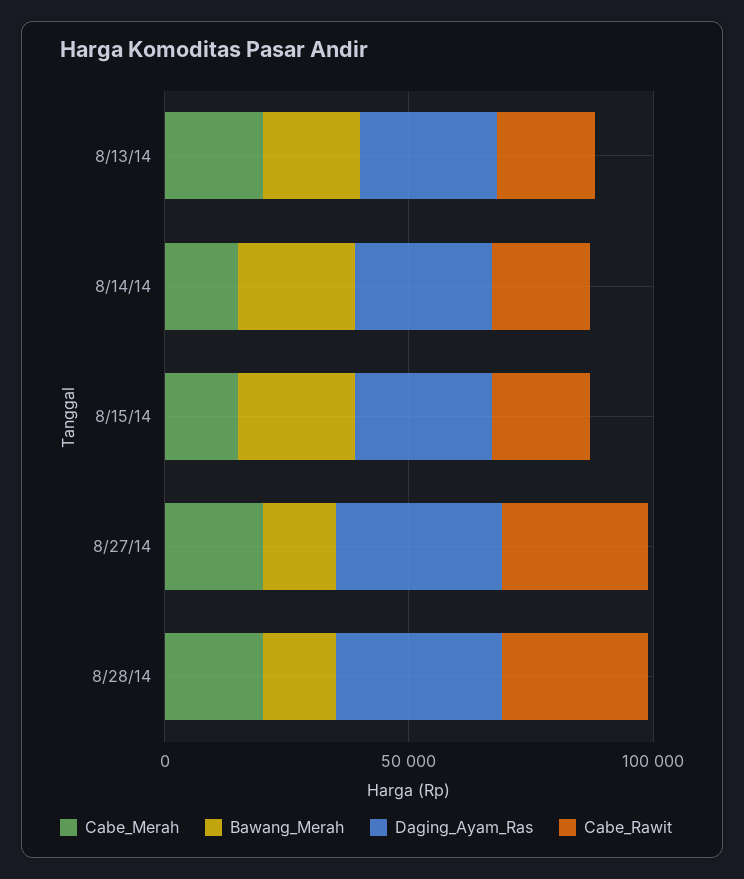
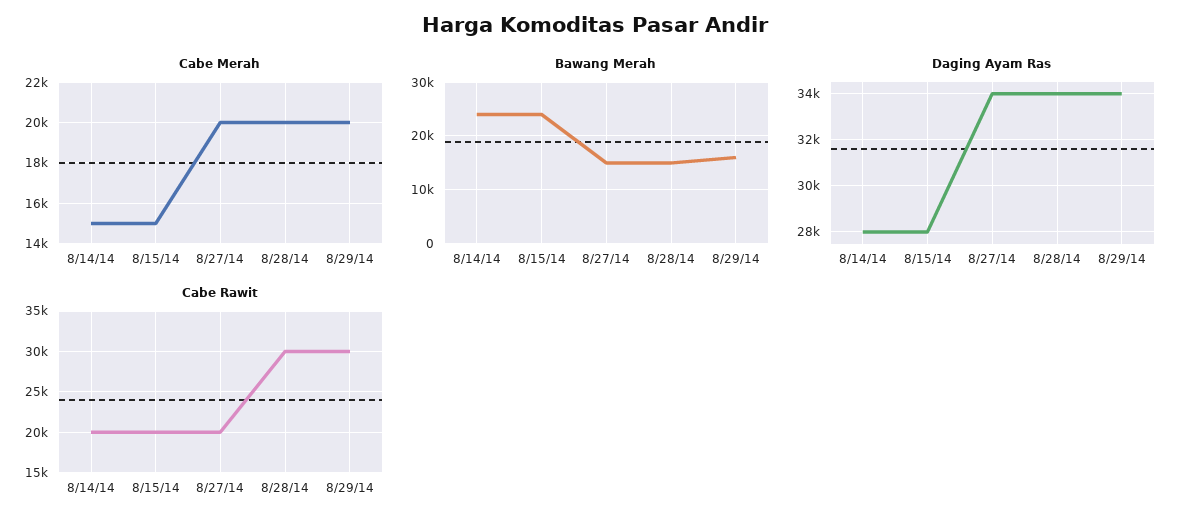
Cabe_Merah, 8/13/14: 20000 -> none
Bawang_Merah, 8/13/14: 20000 -> none
Daging_Ayam_Ras, 8/13/14: 30000 -> none
Cabe_Rawit, 8/13/14: 20000 -> none
Cabe_Rawit, 8/27/14: 30000 -> 20000
Cabe_Merah, 8/29/14: none -> 20000
Bawang_Merah, 8/29/14: none -> 16000
Daging_Ayam_Ras, 8/29/14: none -> 34000
Cabe_Rawit, 8/29/14: none -> 30000

